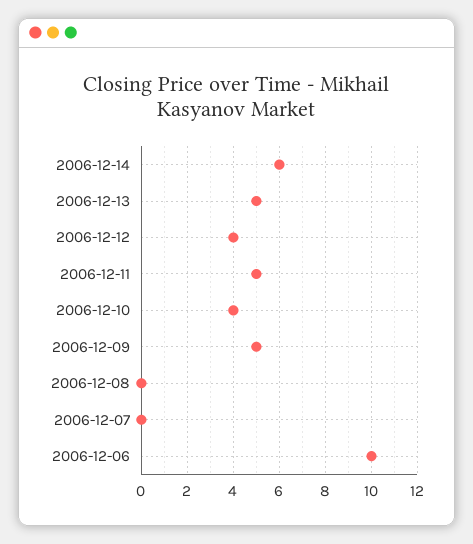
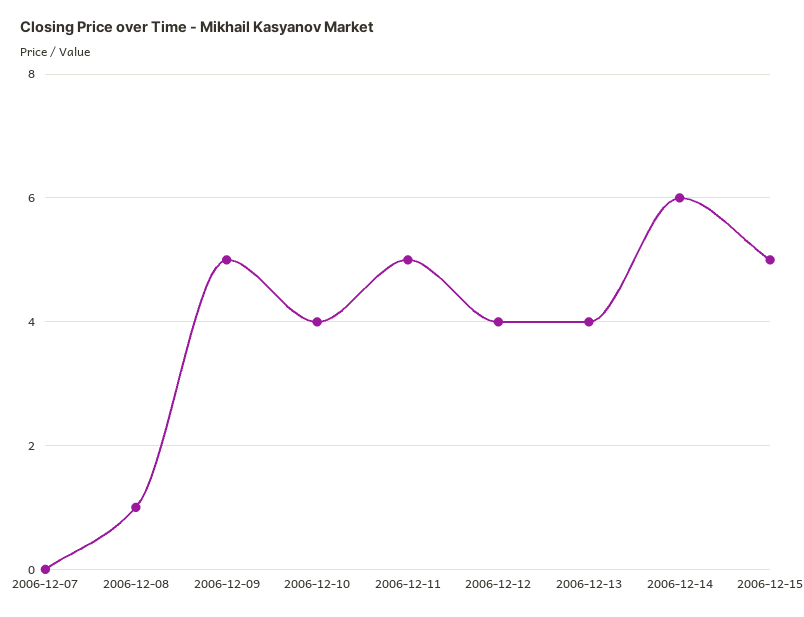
2006-12-13: 5 -> 4
2006-12-08: 0 -> 1
2006-12-06: 10 -> none
2006-12-15: none -> 5

